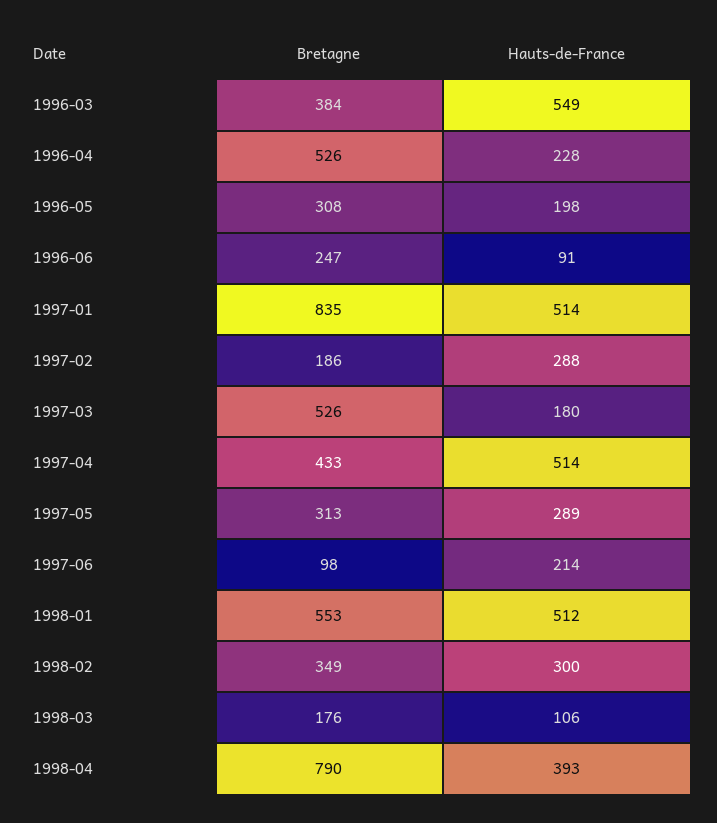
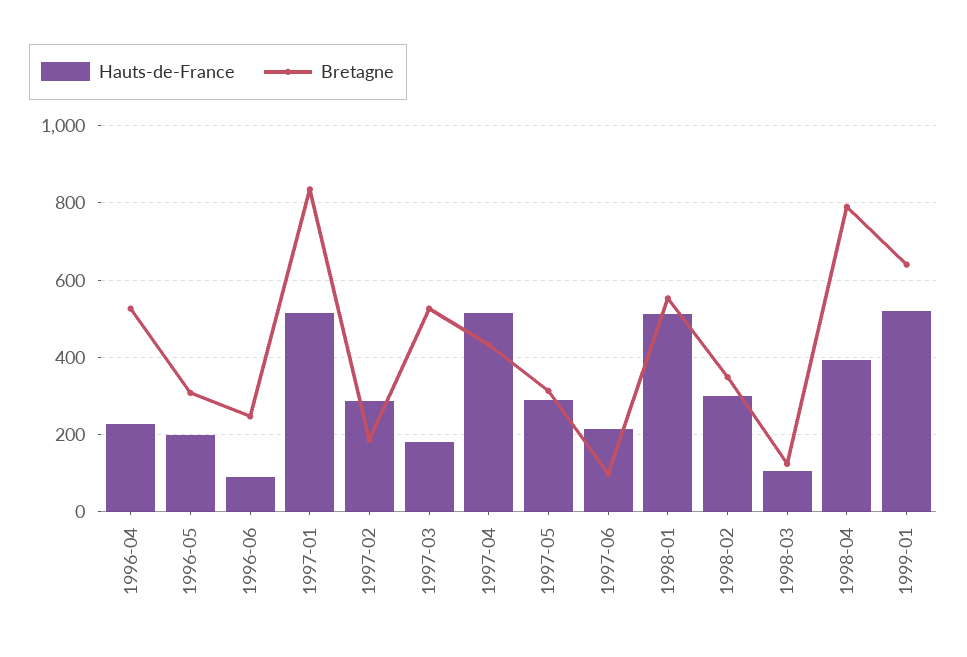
Bretagne, 1996-03: 384 -> none
Hauts-de-France, 1996-03: 549 -> none
Bretagne, 1998-03: 176 -> 120
Hauts-de-France, 1999-01: none -> 520
Bretagne, 1999-01: none -> 640

